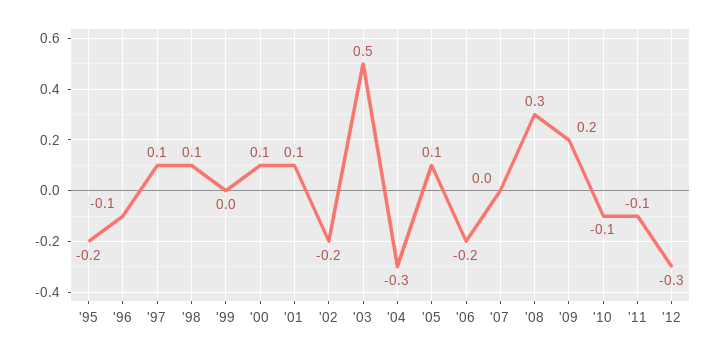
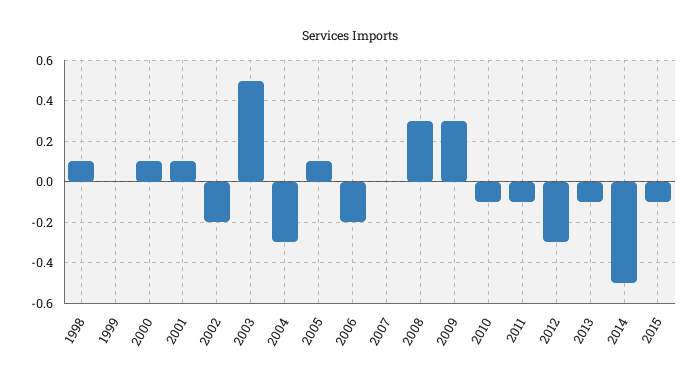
'95: -0.2 -> none
'96: -0.1 -> none
'97: 0.1 -> none
'09: 0.2 -> 0.3
2013: none -> -0.1
2014: none -> -0.5
2015: none -> -0.1

